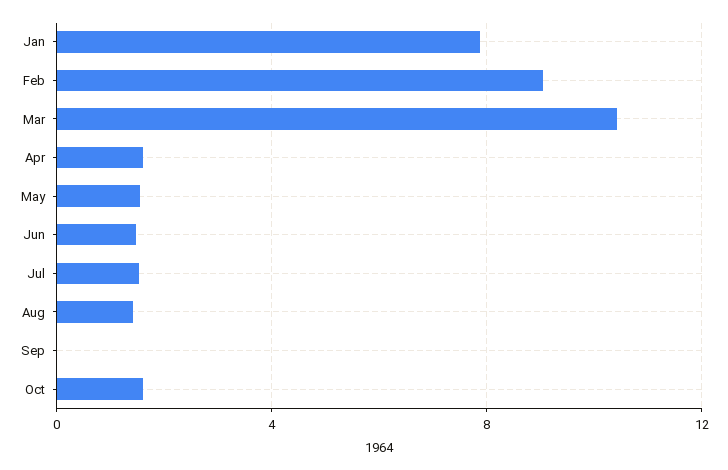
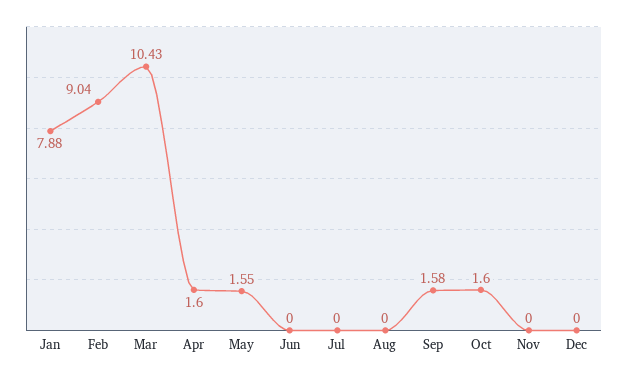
Jun: 1.5 -> 0
Jul: 1.5 -> 0
Aug: 1.5 -> 0
Sep: 0 -> 1.58
Nov: none -> 0
Dec: none -> 0

